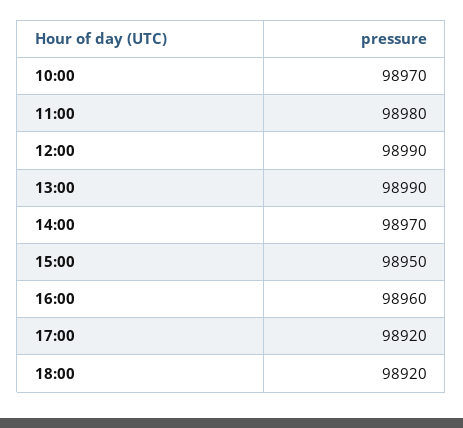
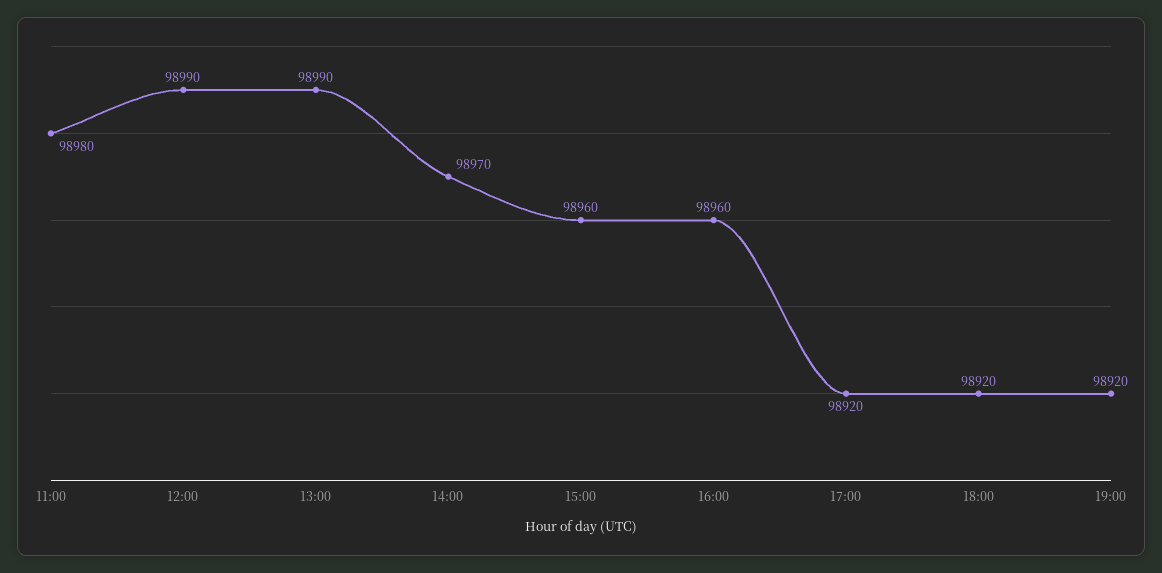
10:00: 98970 -> none
15:00: 98950 -> 98960
19:00: none -> 98920

